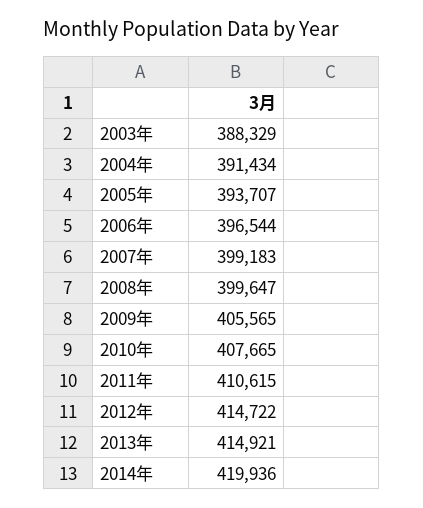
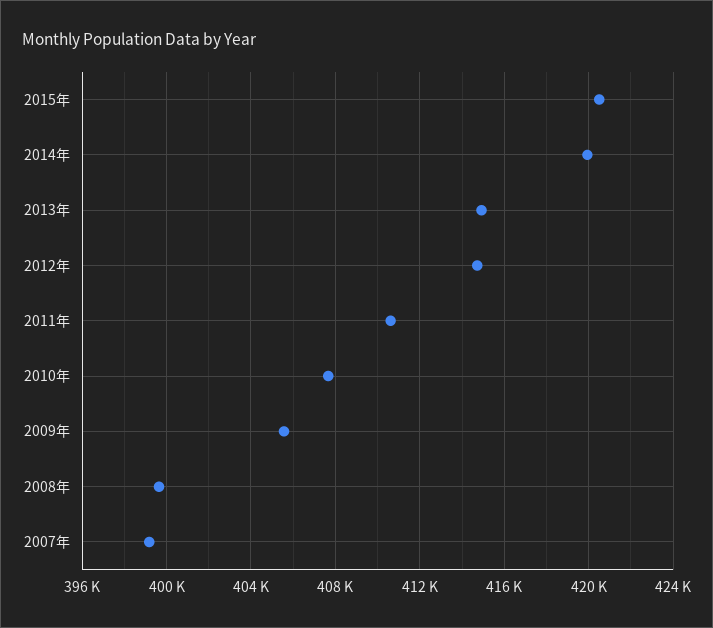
2003年: 388329 -> none
2004年: 391434 -> none
2005年: 393707 -> none
2006年: 396544 -> none
2015年: none -> 420500

